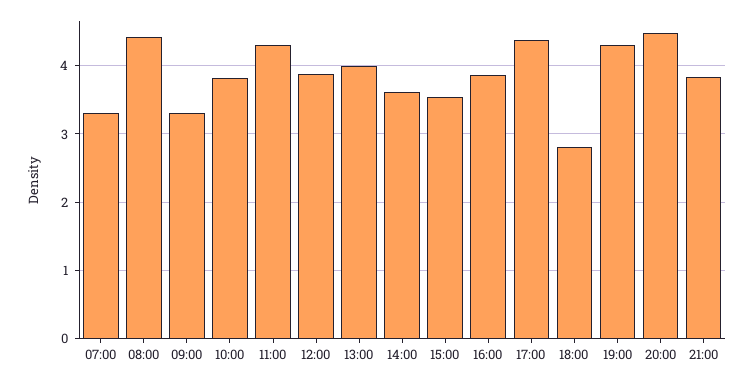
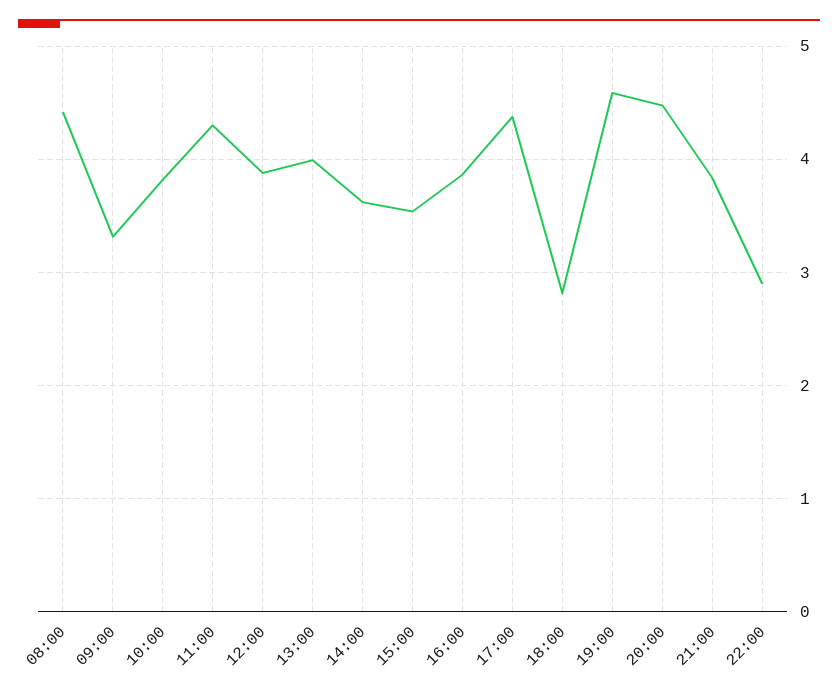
07:00: 3.3 -> none
19:00: 4.3 -> 4.6
22:00: none -> 2.9

